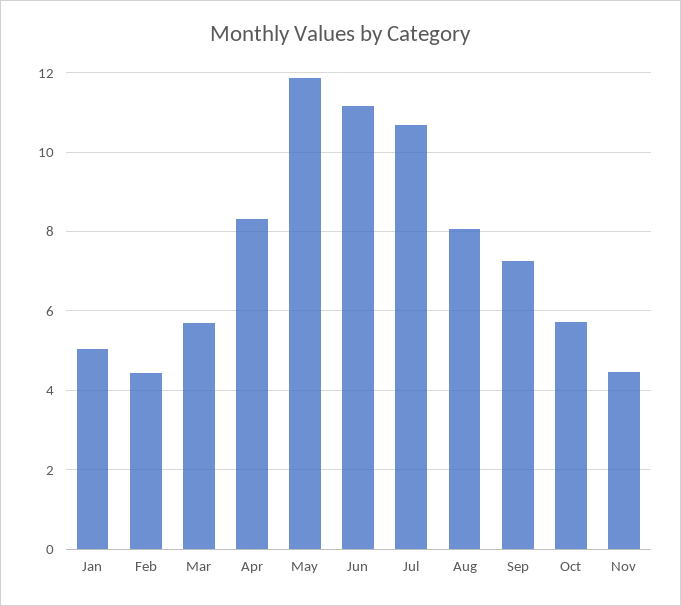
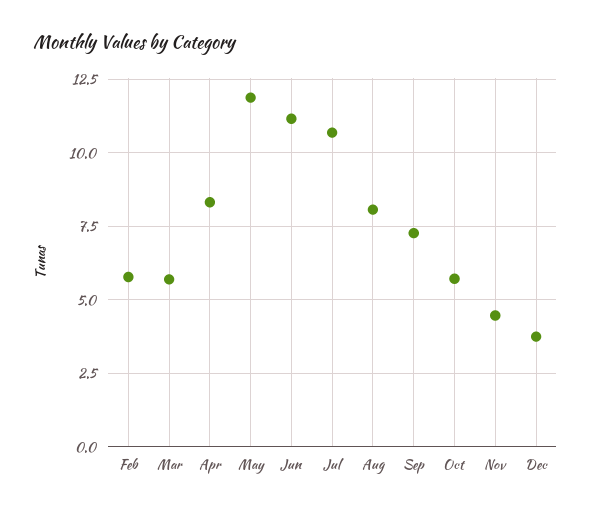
Jan: 5 -> none
Feb: 4.4 -> 5.75
Dec: none -> 3.75

